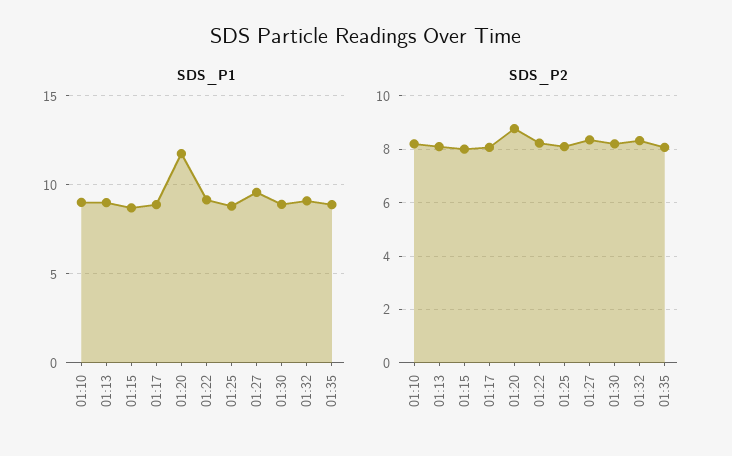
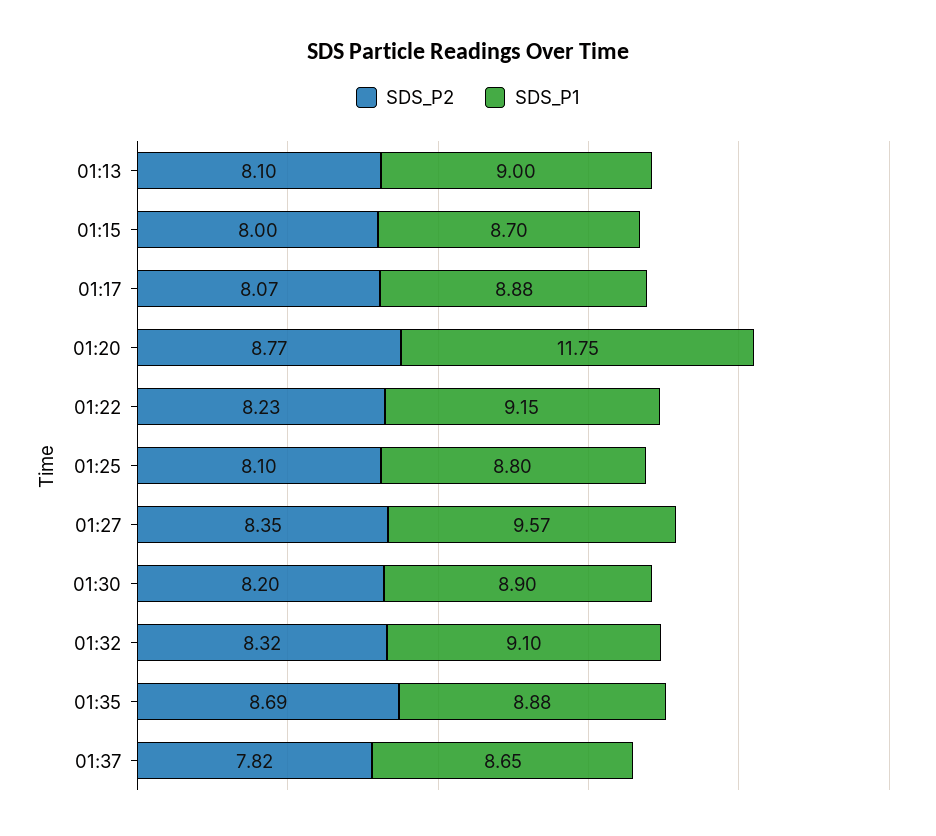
SDS_P1, 01:10: 9 -> none
SDS_P2, 01:10: 8.25 -> none
SDS_P2, 01:35: 8 -> 8.69
SDS_P2, 01:37: none -> 7.82
SDS_P1, 01:37: none -> 8.65

